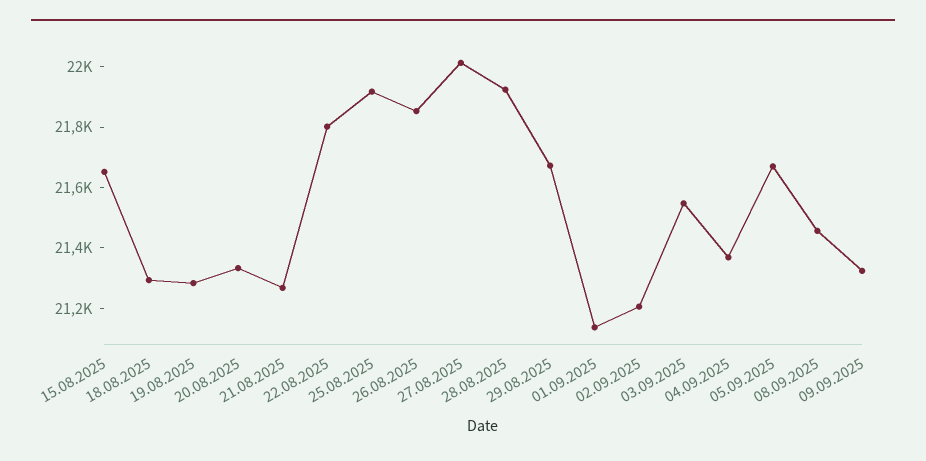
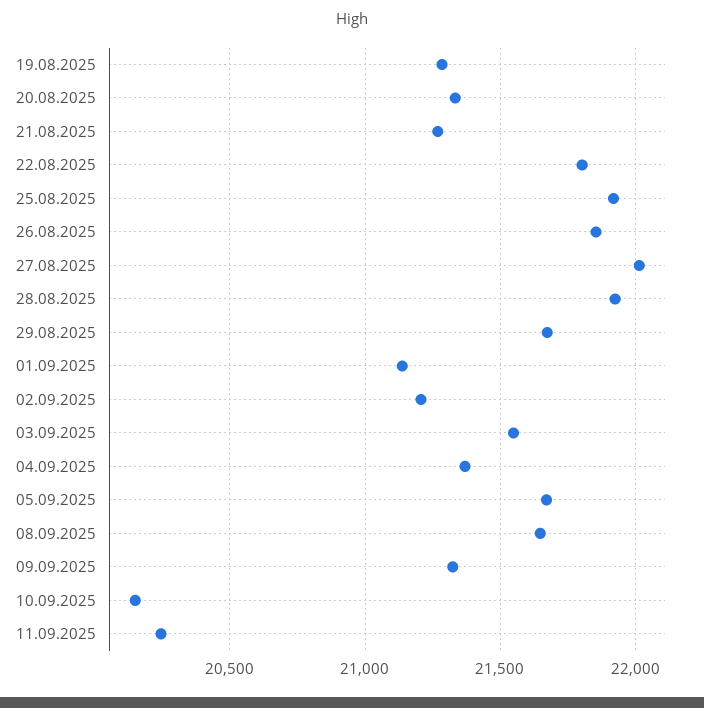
15.08.2025: 21650 -> none
18.08.2025: 21300 -> none
08.09.2025: 21450 -> 21650
10.09.2025: none -> 20150
11.09.2025: none -> 20250

